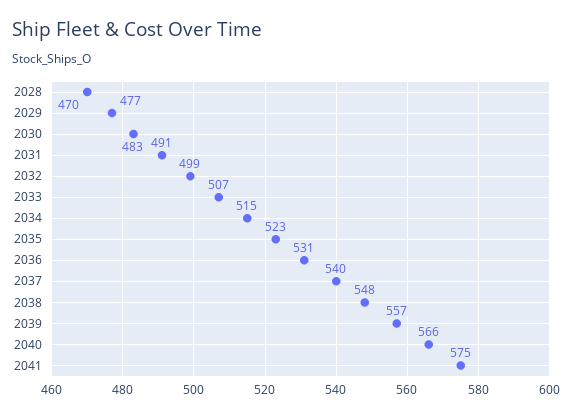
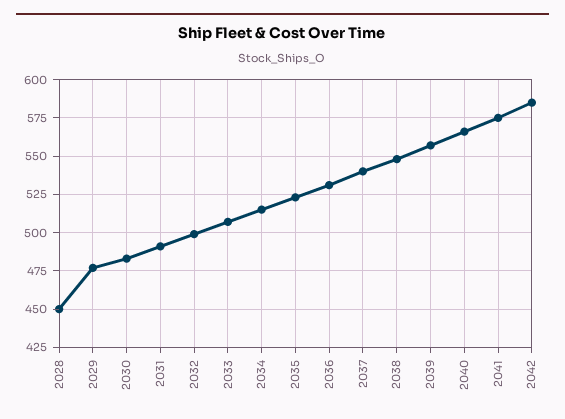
2028: 470 -> 450
2042: none -> 585

